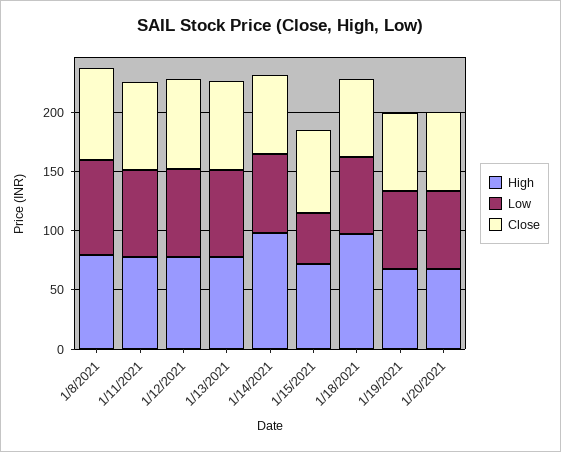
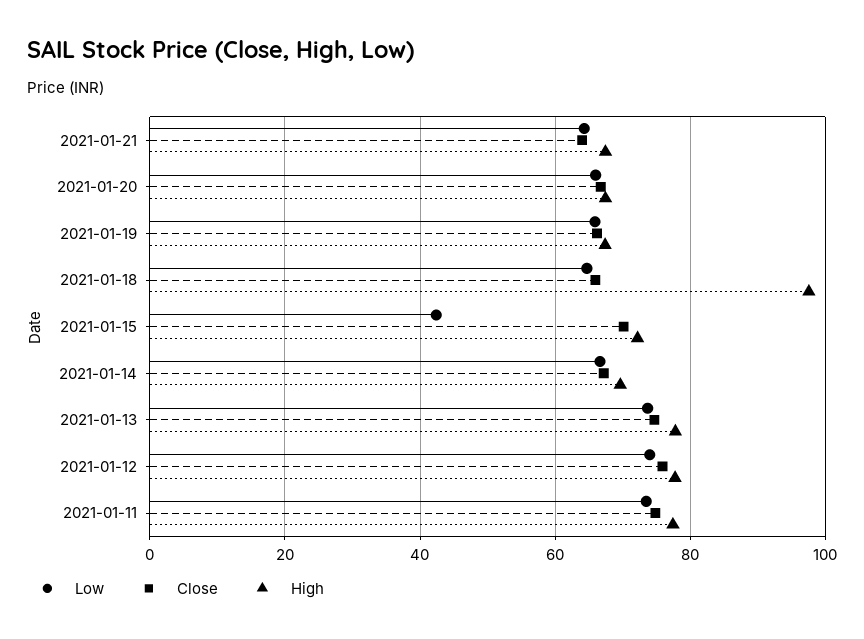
High, 1/8/2021: 80 -> none
Low, 1/8/2021: 80 -> none
Close, 1/8/2021: 80 -> none
High, 1/14/2021: 100 -> 70
Low, 2021-01-21: none -> 64
Close, 2021-01-21: none -> 64
High, 2021-01-21: none -> 68

